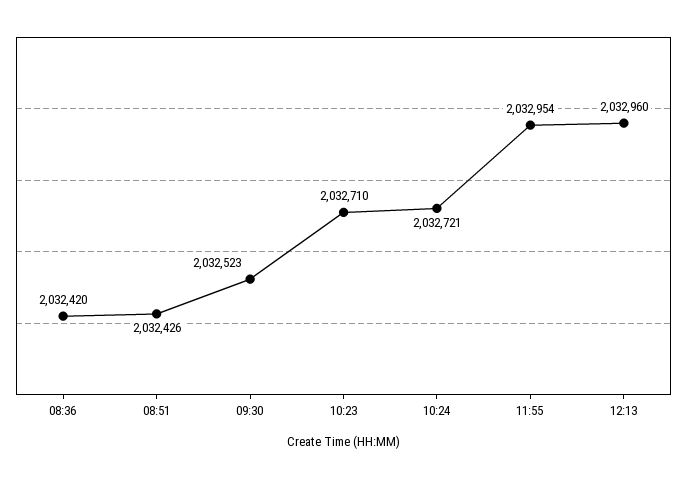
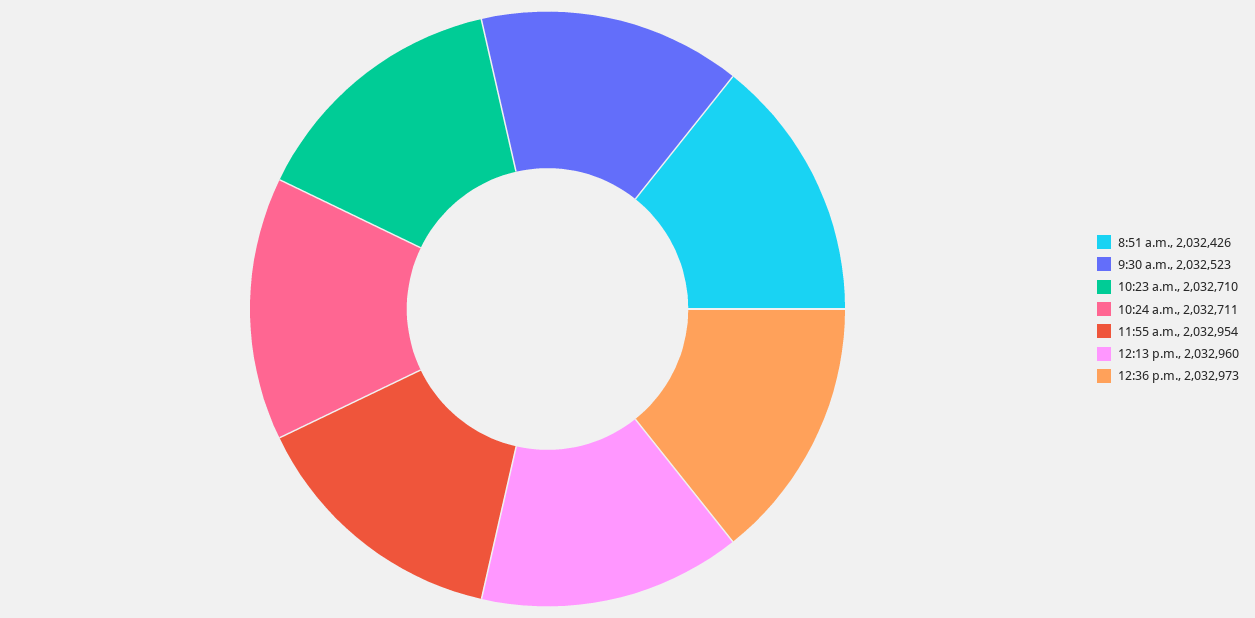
08:36: 2032420 -> none
10:24: 2032721 -> 2032711
12:36 p.m.: none -> 2032973

